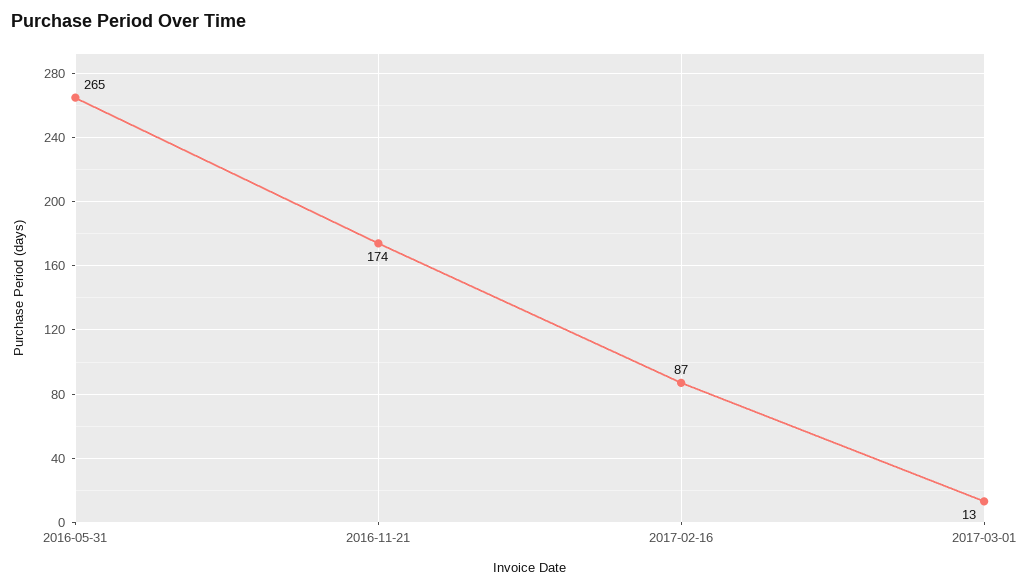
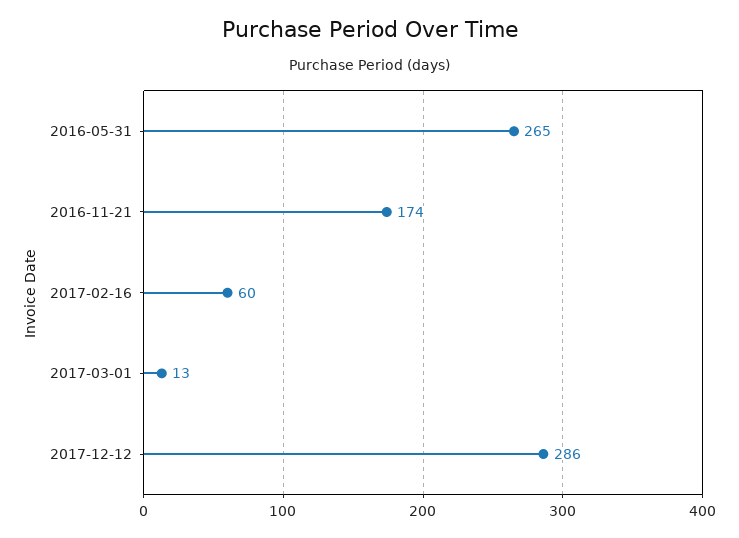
2017-02-16: 87 -> 60
2017-12-12: none -> 286

